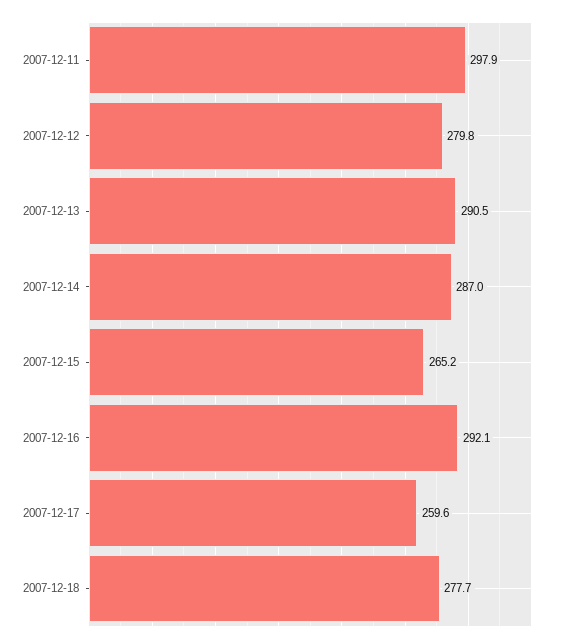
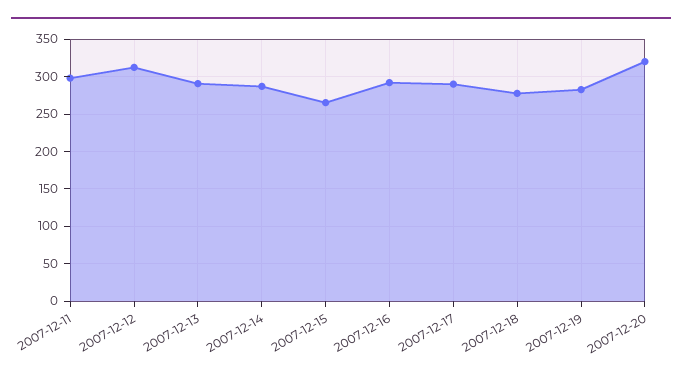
2007-12-12: 279.8 -> 310
2007-12-17: 259.6 -> 290
2007-12-19: none -> 280
2007-12-20: none -> 320

